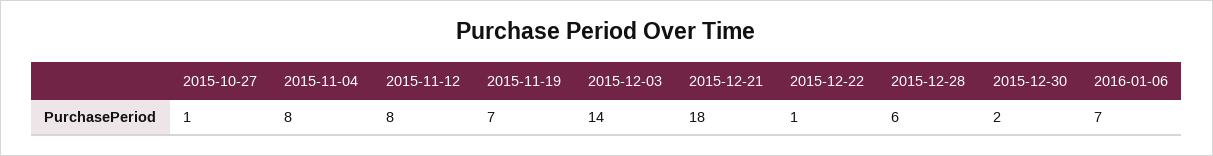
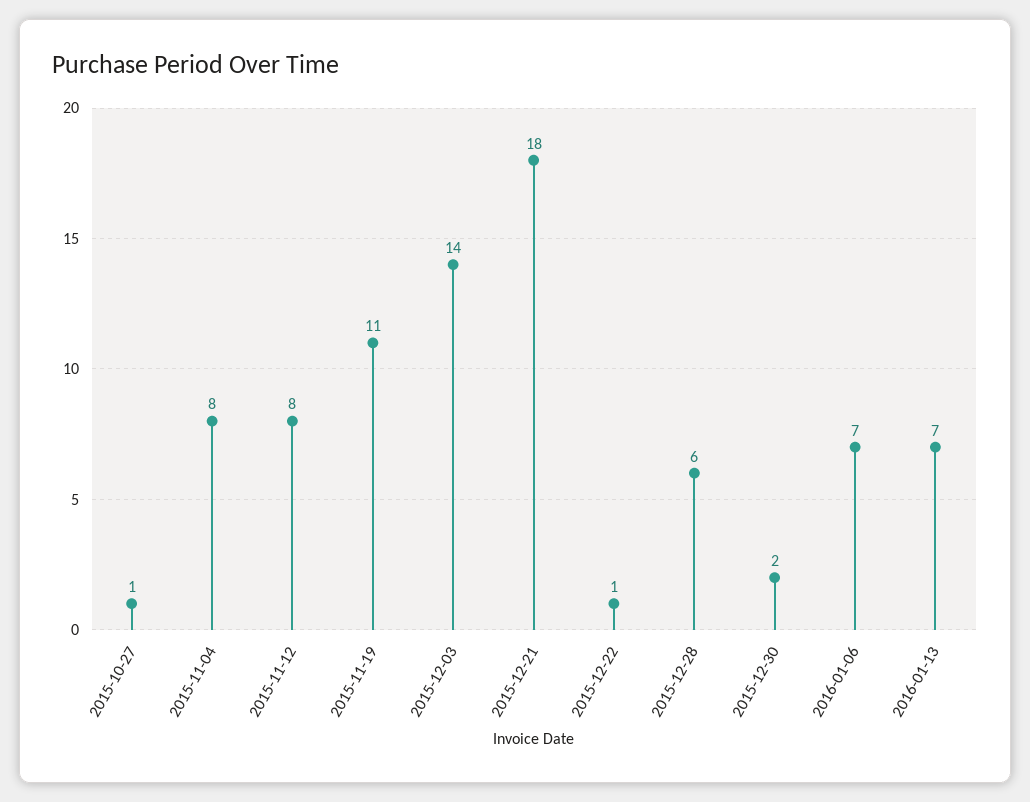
2015-11-19: 7 -> 11
2016-01-13: none -> 7

